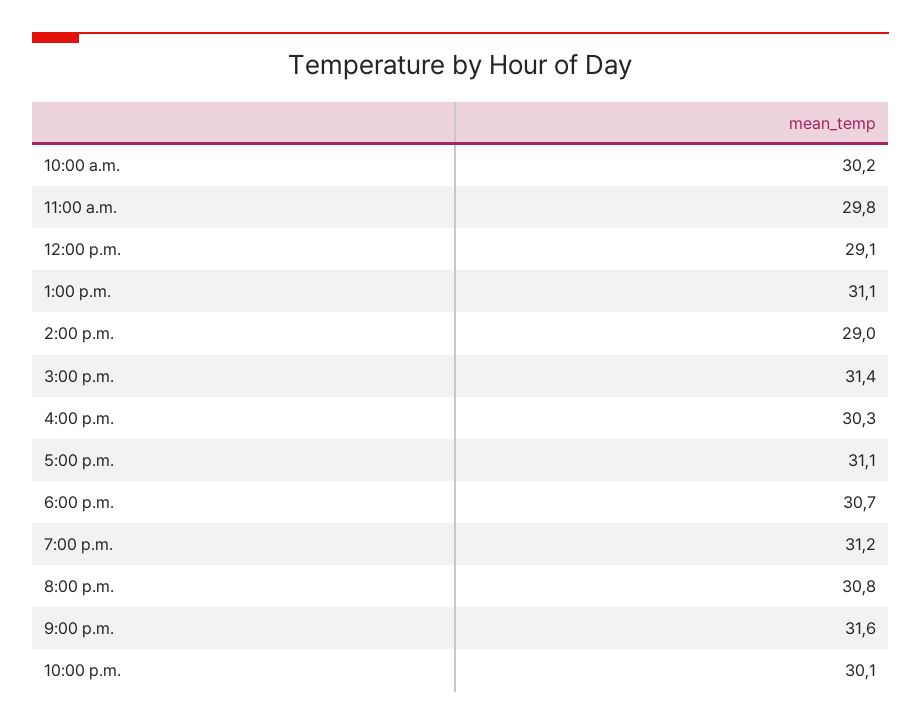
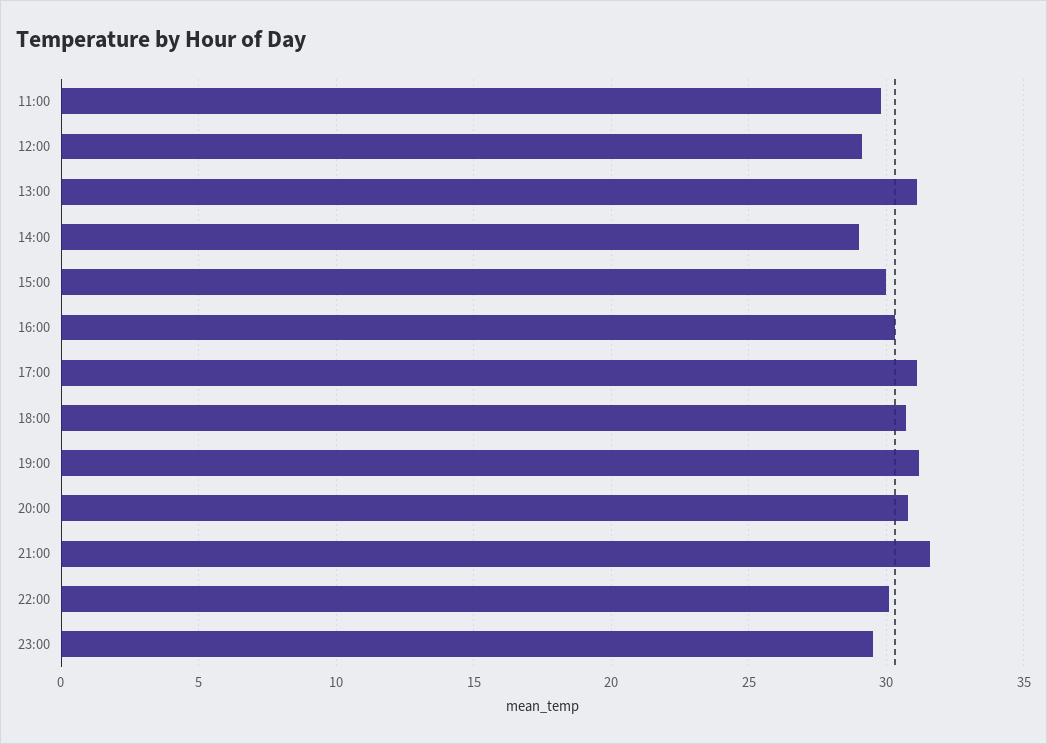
10:00 a.m.: 30.2 -> none
3:00 p.m.: 31.4 -> 30
23:00: none -> 29.5

